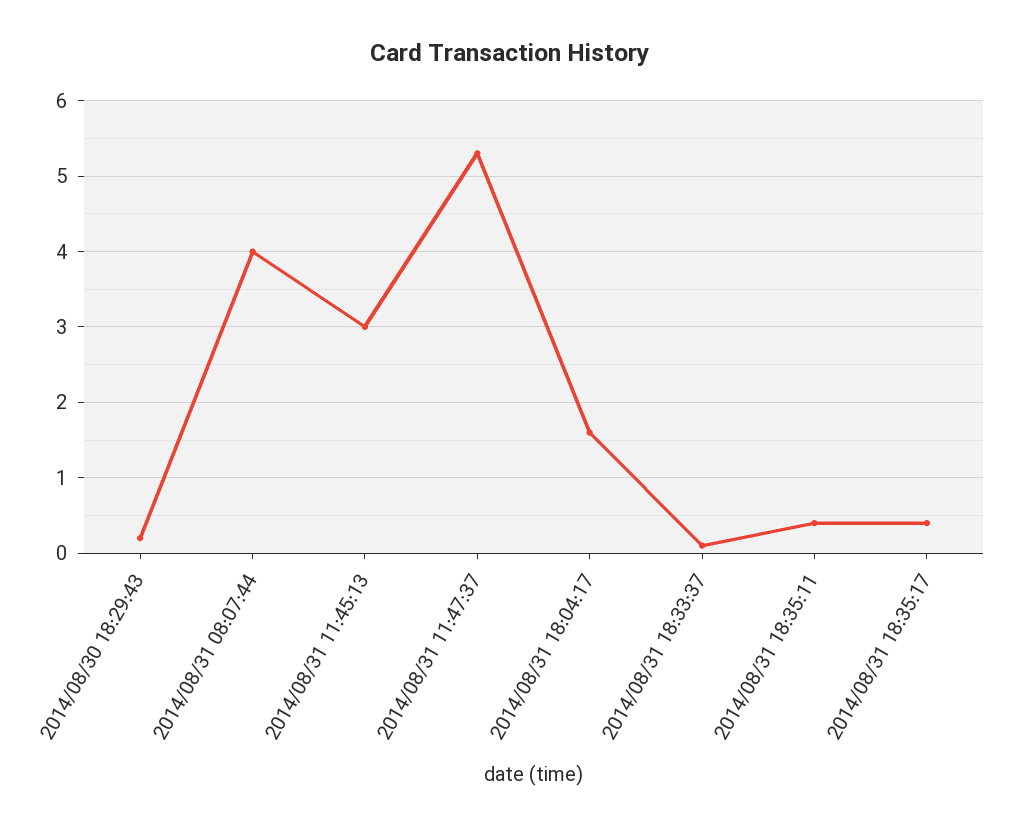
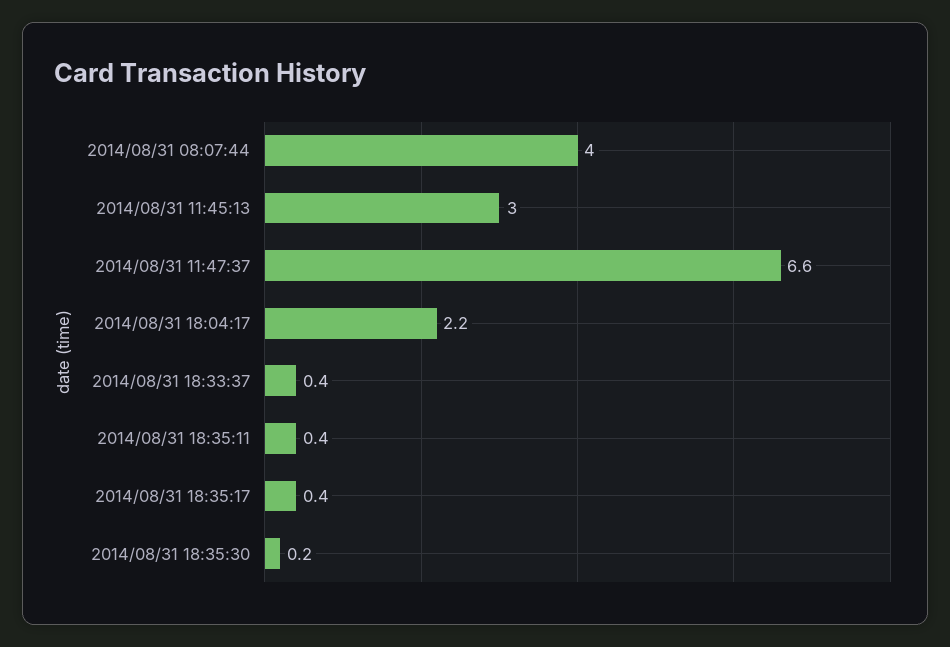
2014/08/30 18:29:43: 0.2 -> none
2014/08/31 11:47:37: 5.3 -> 6.6
2014/08/31 18:04:17: 1.6 -> 2.2
2014/08/31 18:33:37: 0.1 -> 0.4
2014/08/31 18:35:30: none -> 0.2

